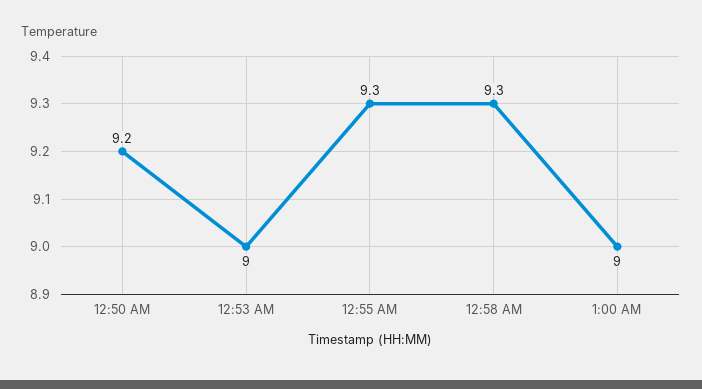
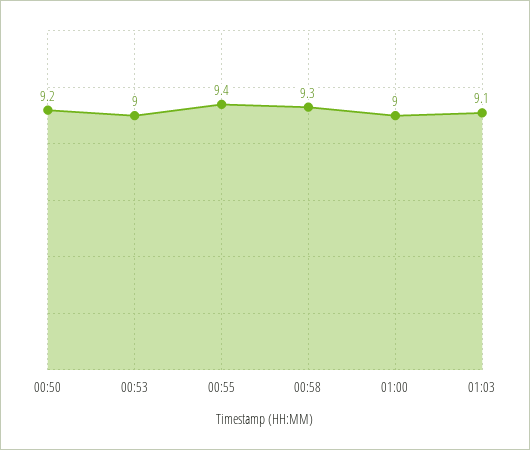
12:55 AM: 9.3 -> 9.4
01:03: none -> 9.1

